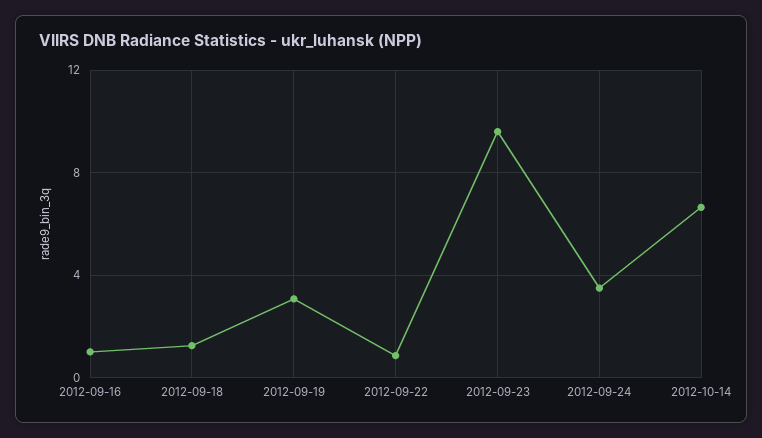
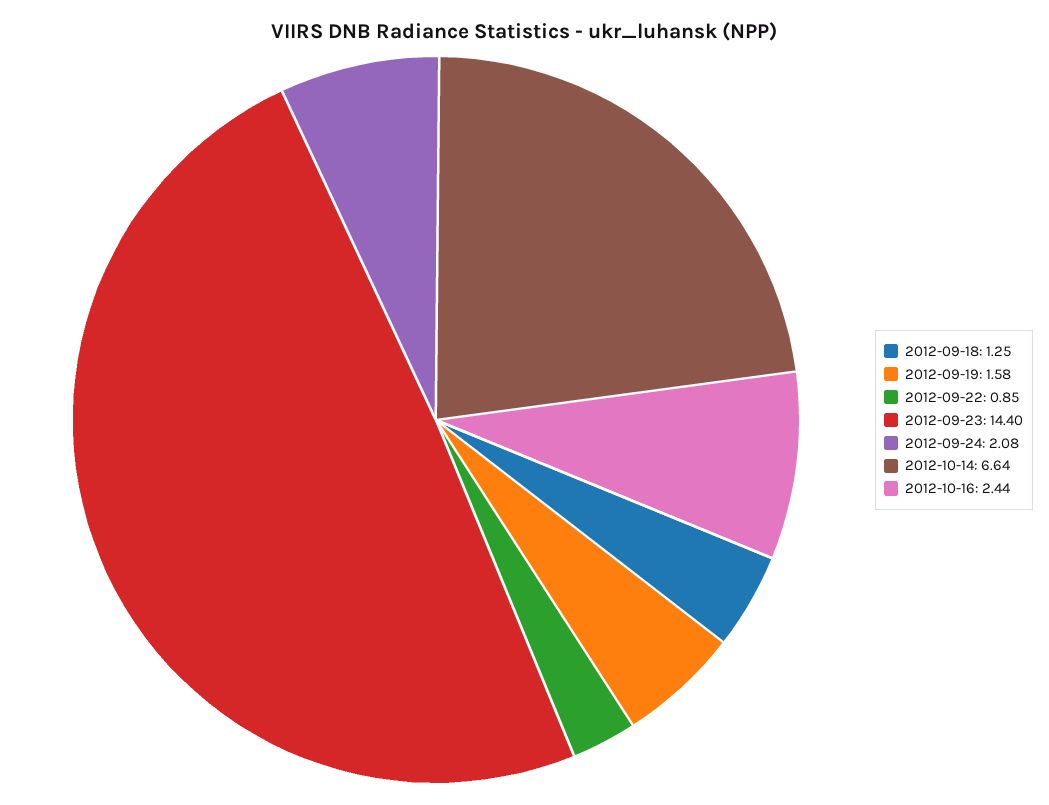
2012-09-16: 1 -> none
2012-09-19: 3 -> 1.58
2012-09-23: 9.5 -> 14.4
2012-09-24: 3.5 -> 2.08
2012-10-16: none -> 2.44

